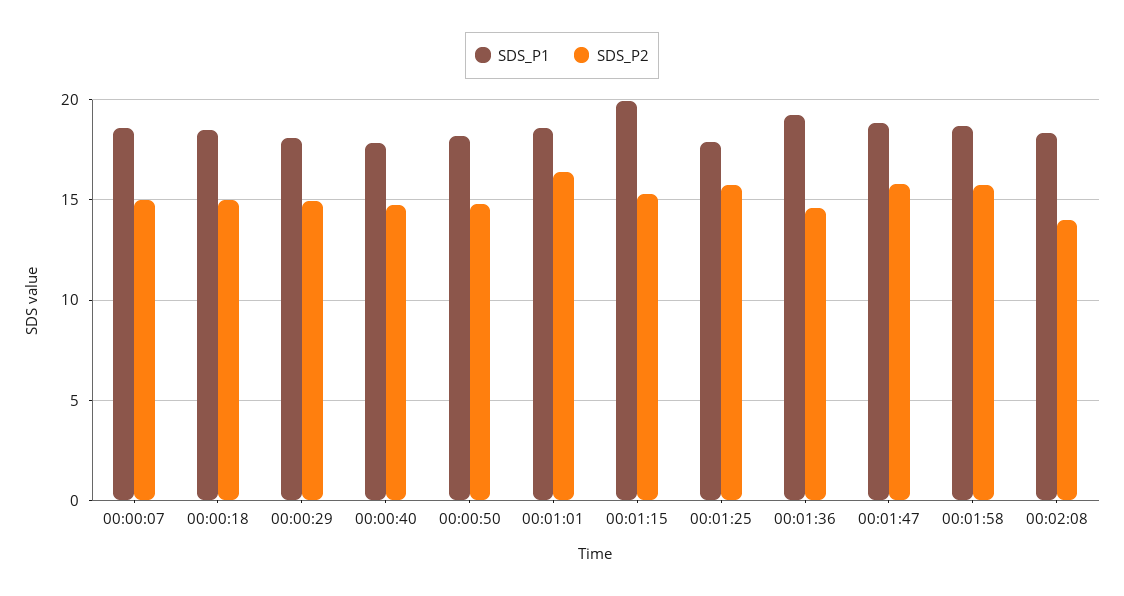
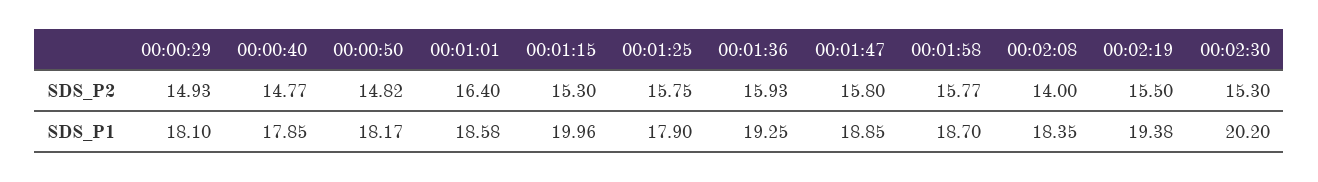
SDS_P1, 00:00:07: 18.5 -> none
SDS_P2, 00:00:07: 15 -> none
SDS_P1, 00:00:18: 18.5 -> none
SDS_P2, 00:00:18: 15 -> none
SDS_P2, 00:01:36: 14.5 -> 15.93
SDS_P2, 00:02:19: none -> 15.5
SDS_P2, 00:02:30: none -> 15.3
SDS_P1, 00:02:19: none -> 19.38
SDS_P1, 00:02:30: none -> 20.2

